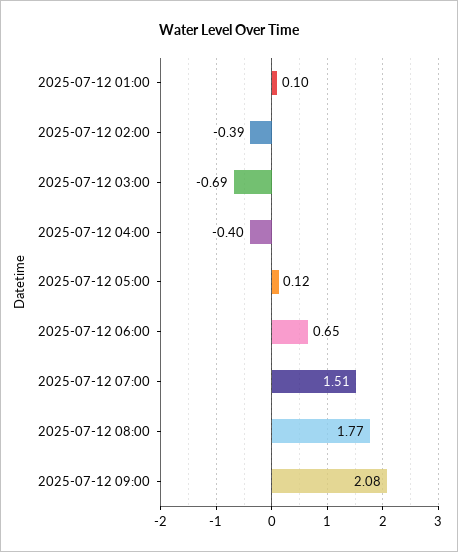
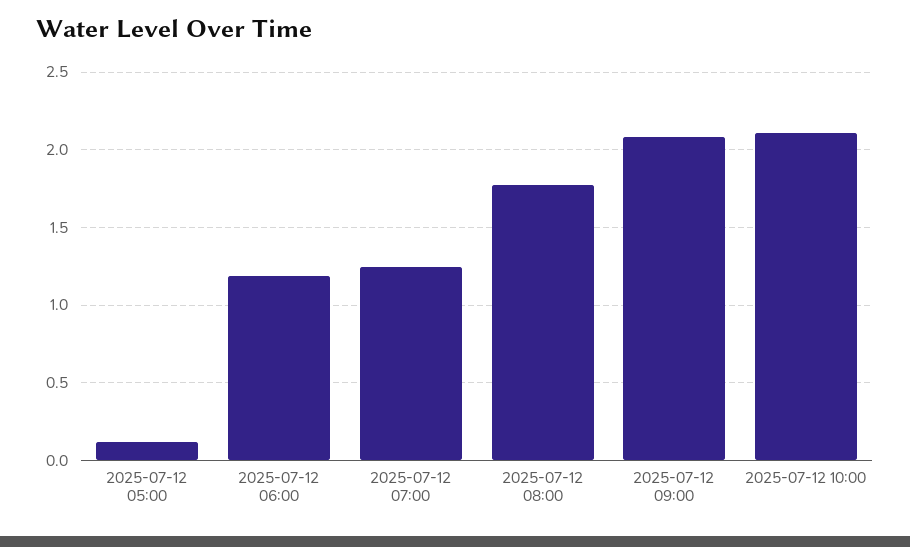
2025-07-12 01:00: 0.1 -> none
2025-07-12 02:00: -0.39 -> none
2025-07-12 03:00: -0.69 -> none
2025-07-12 04:00: -0.4 -> none
2025-07-12 06:00: 0.65 -> 1.2
2025-07-12 07:00: 1.51 -> 1.25
2025-07-12 10:00: none -> 2.1

